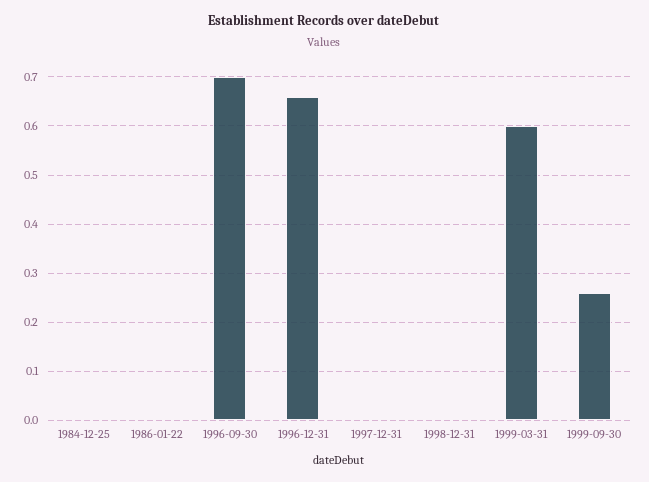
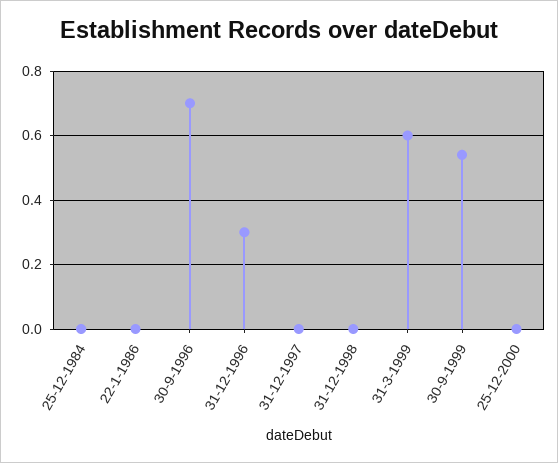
1996-12-31: 0.65 -> 0.3
1999-09-30: 0.25 -> 0.55
25-12-2000: none -> 0

